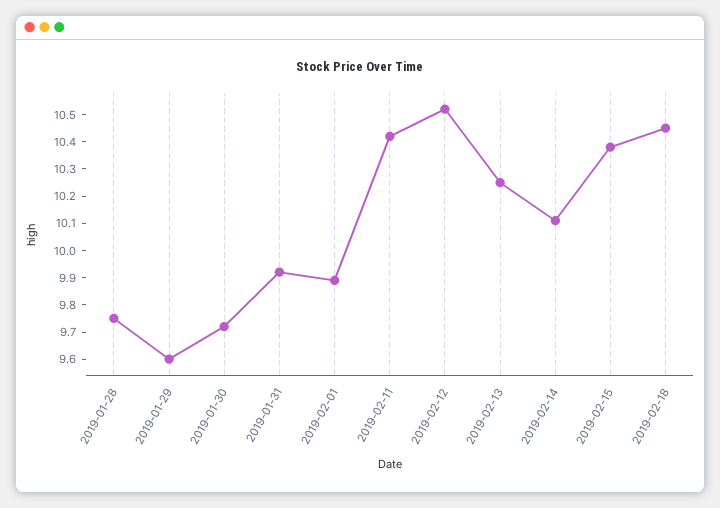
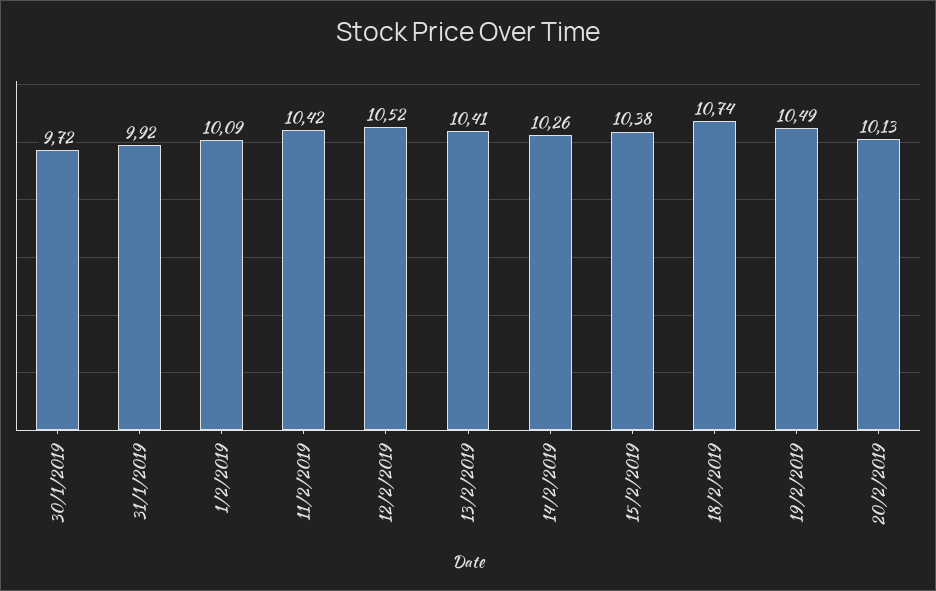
2019-01-28: 9.75 -> none
2019-01-29: 9.6 -> none
2019-02-01: 9.9 -> 10.09
2019-02-13: 10.25 -> 10.41
2019-02-14: 10.1 -> 10.26
2019-02-18: 10.45 -> 10.74
19/2/2019: none -> 10.49
20/2/2019: none -> 10.13

